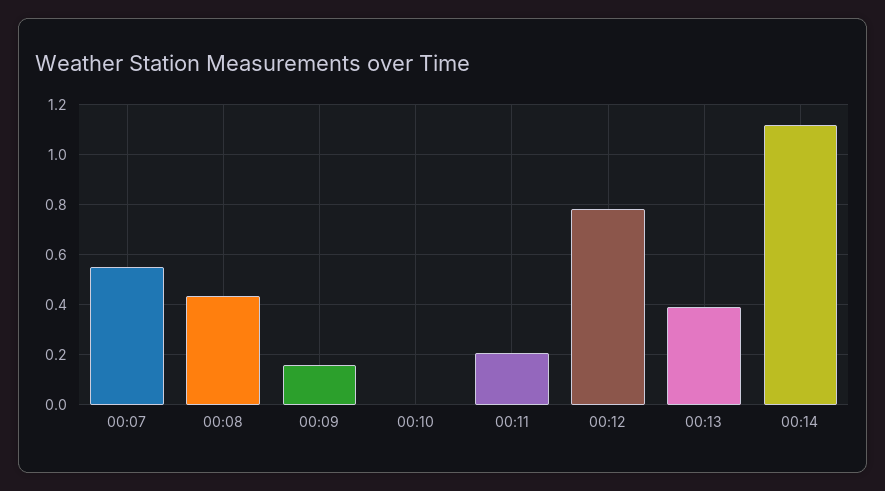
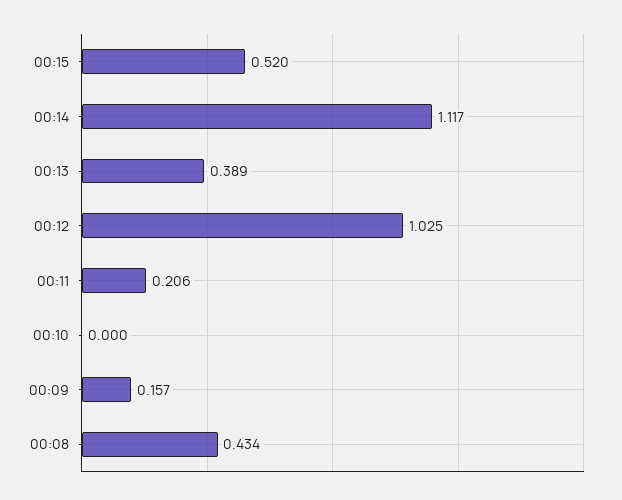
00:07: 0.55 -> none
00:12: 0.775 -> 1.025
00:15: none -> 0.52

